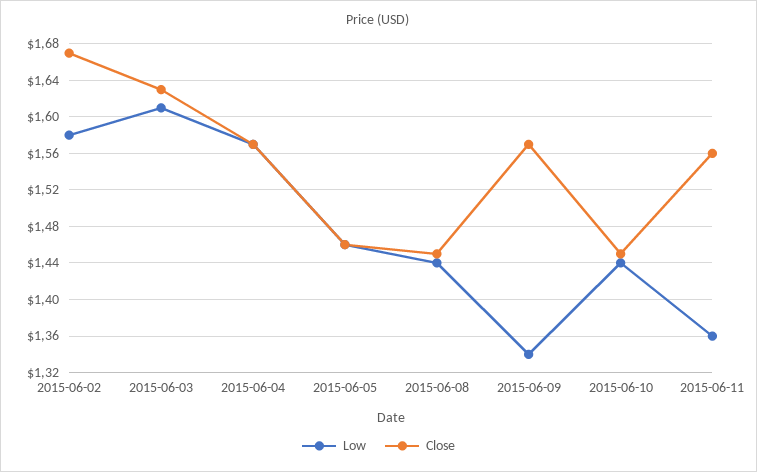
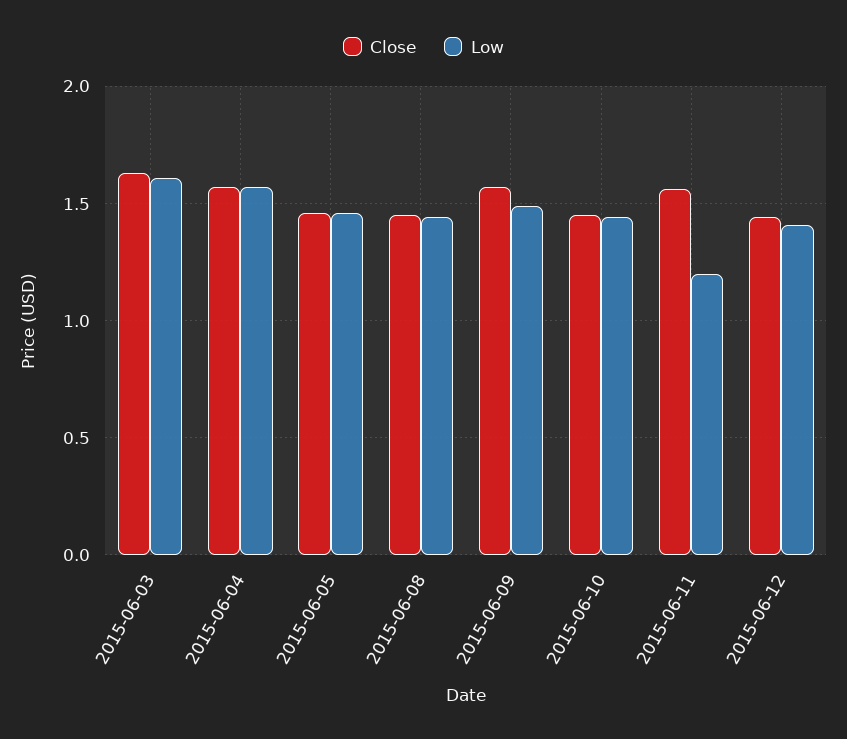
Low, 2015-06-02: 1.58 -> none
Close, 2015-06-02: 1.67 -> none
Low, 2015-06-09: 1.34 -> 1.5
Low, 2015-06-11: 1.36 -> 1.2
Close, 2015-06-12: none -> 1.45
Low, 2015-06-12: none -> 1.4

